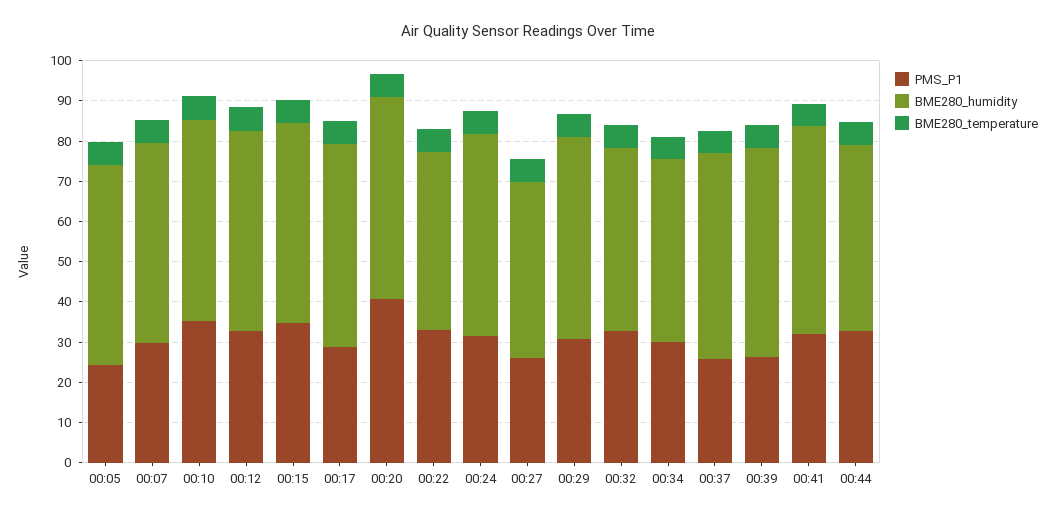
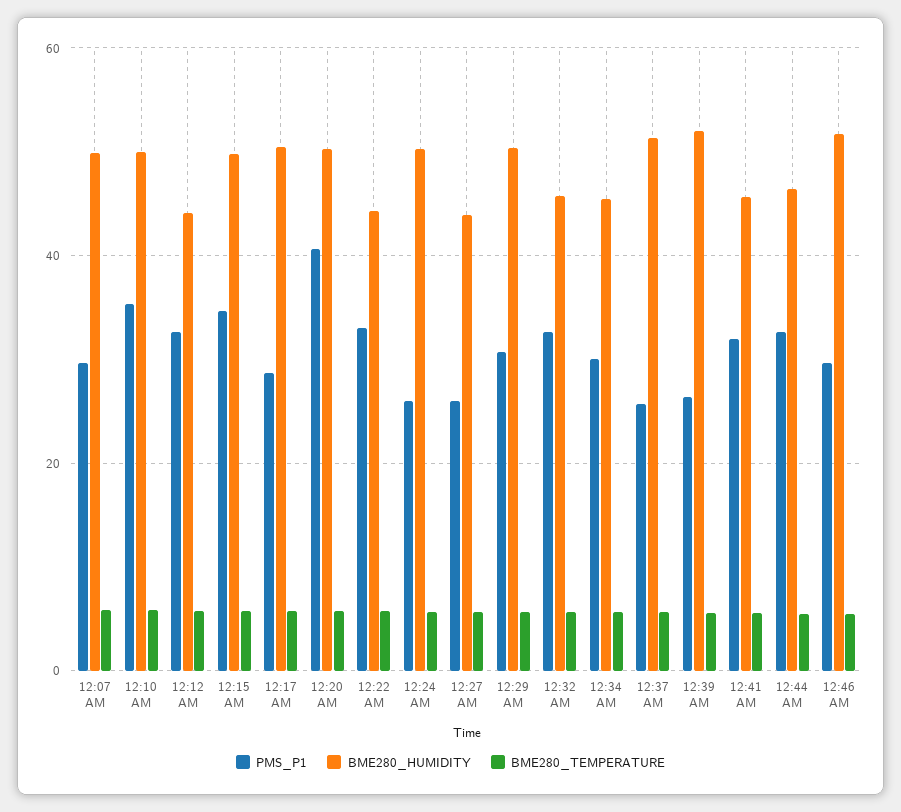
PMS_P1, 00:05: 24 -> none
BME280_humidity, 00:05: 50 -> none
BME280_temperature, 00:05: 6 -> none
BME280_humidity, 00:12: 50 -> 44
PMS_P1, 00:24: 32 -> 26
BME280_humidity, 00:41: 52 -> 46
PMS_P1, 12:46 AM: none -> 30
BME280_humidity, 12:46 AM: none -> 52
BME280_temperature, 12:46 AM: none -> 6

